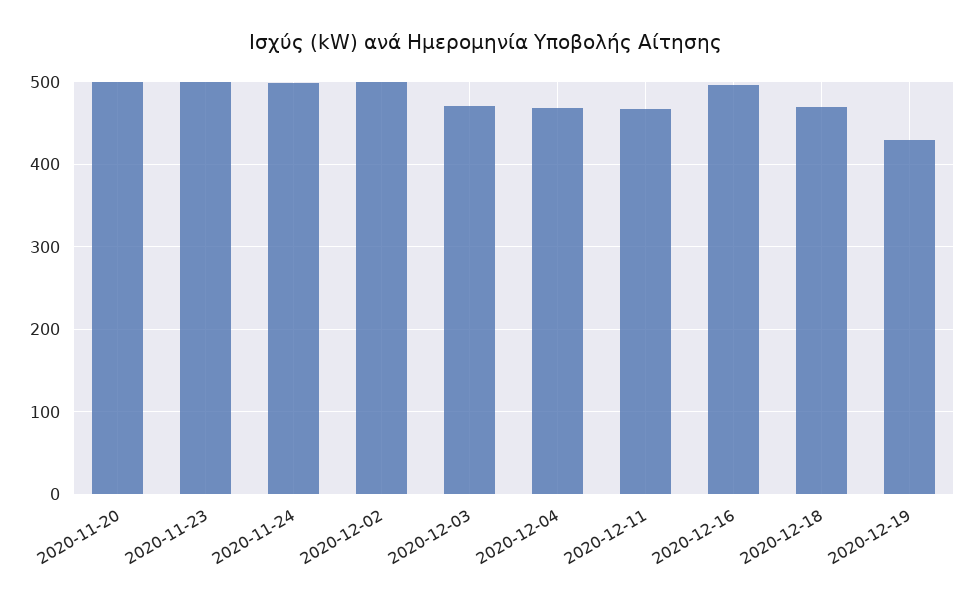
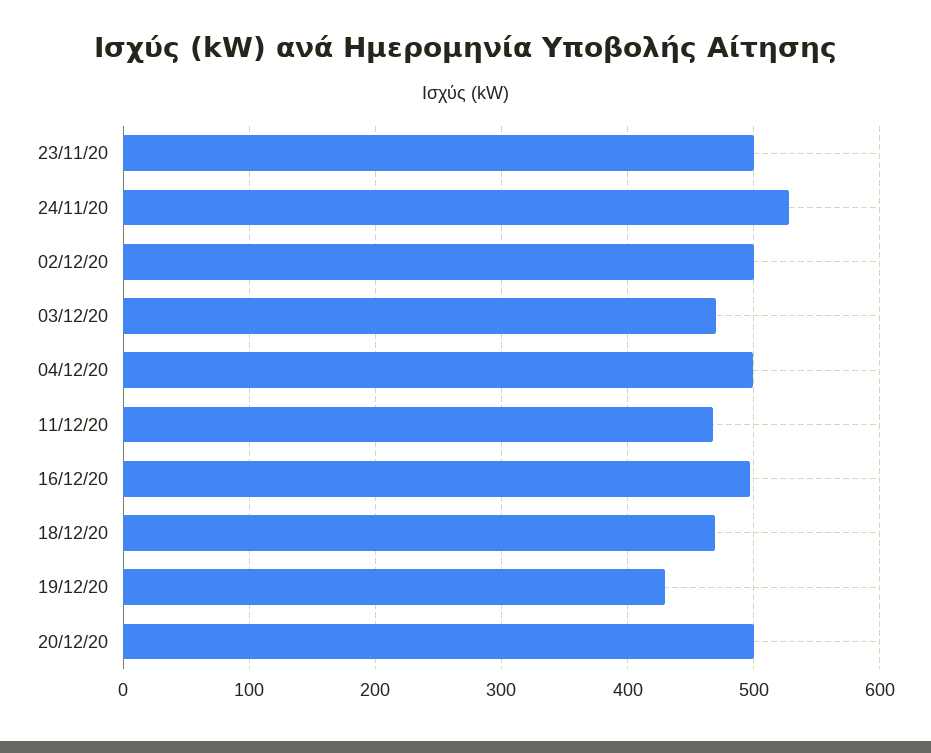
2020-11-20: 500 -> none
2020-11-24: 500 -> 530
2020-12-04: 470 -> 500
20/12/20: none -> 500

